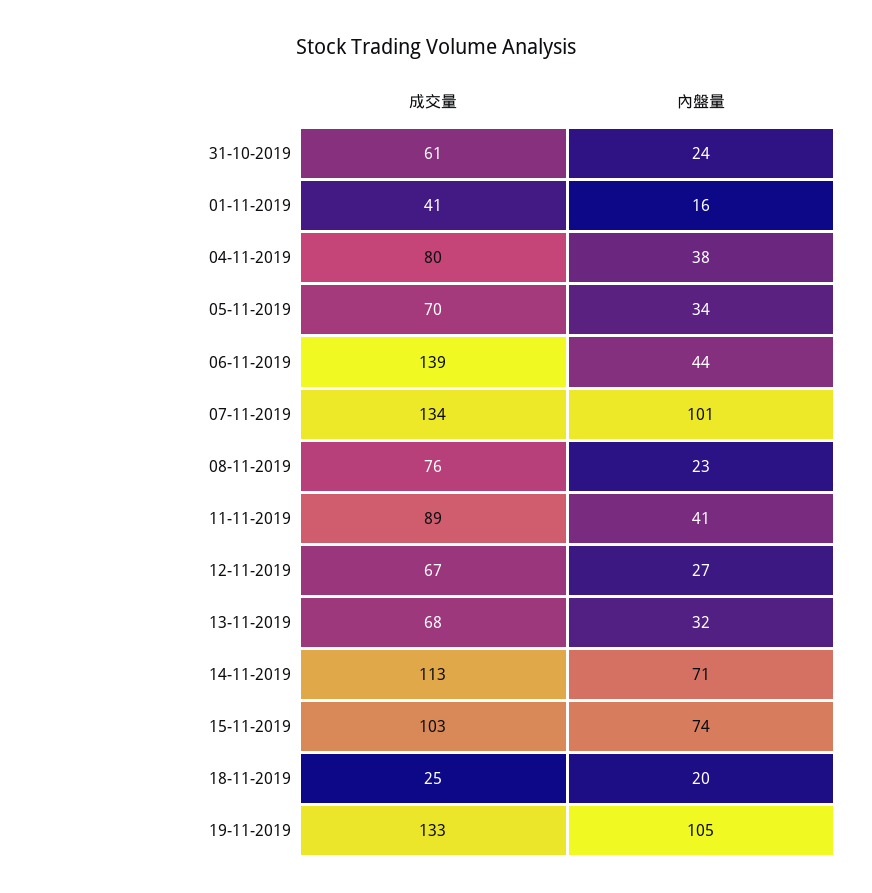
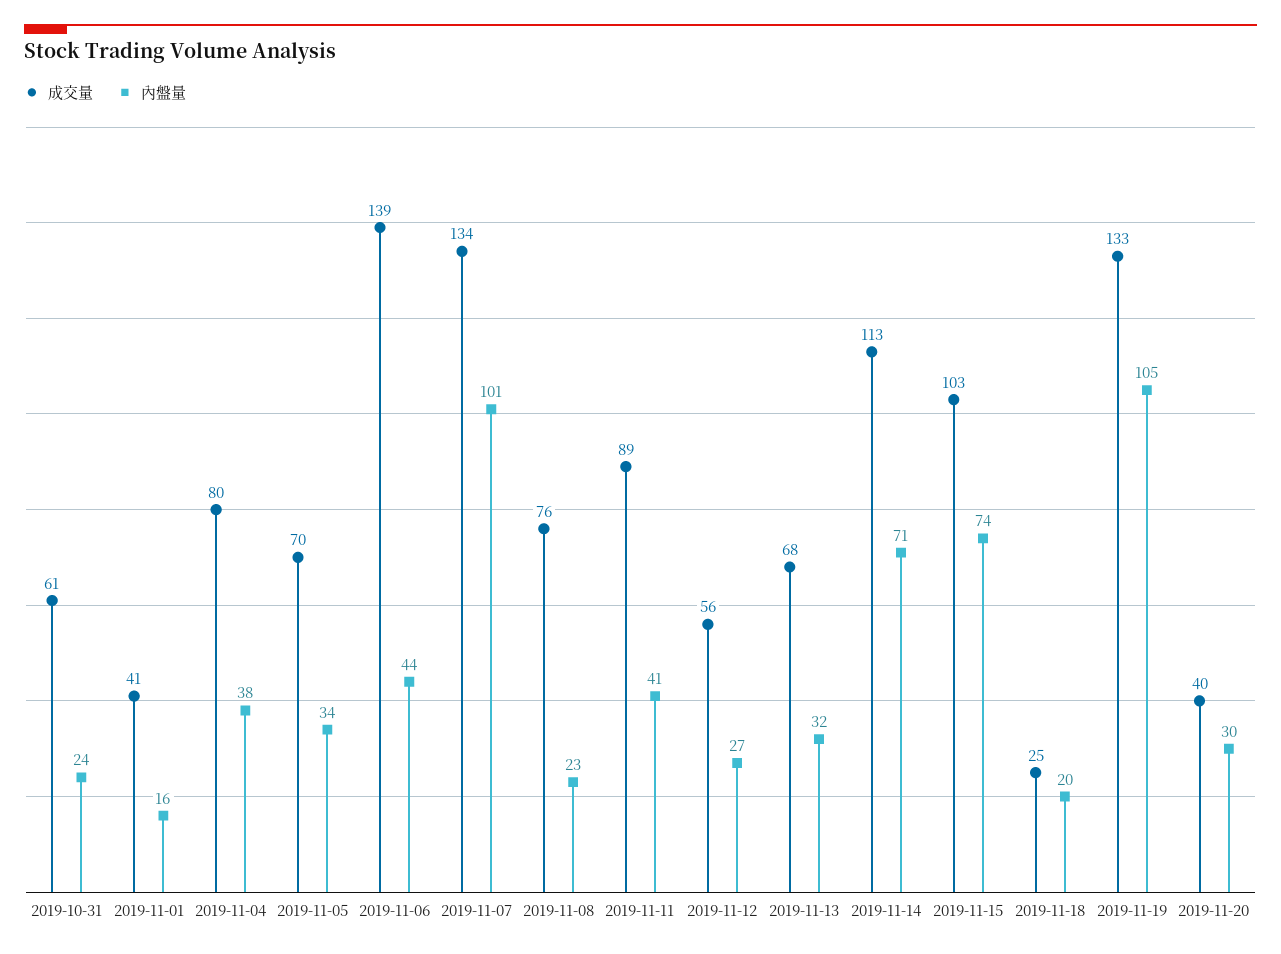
成交量, 12-11-2019: 67 -> 56
成交量, 2019-11-20: none -> 40
內盤量, 2019-11-20: none -> 30

